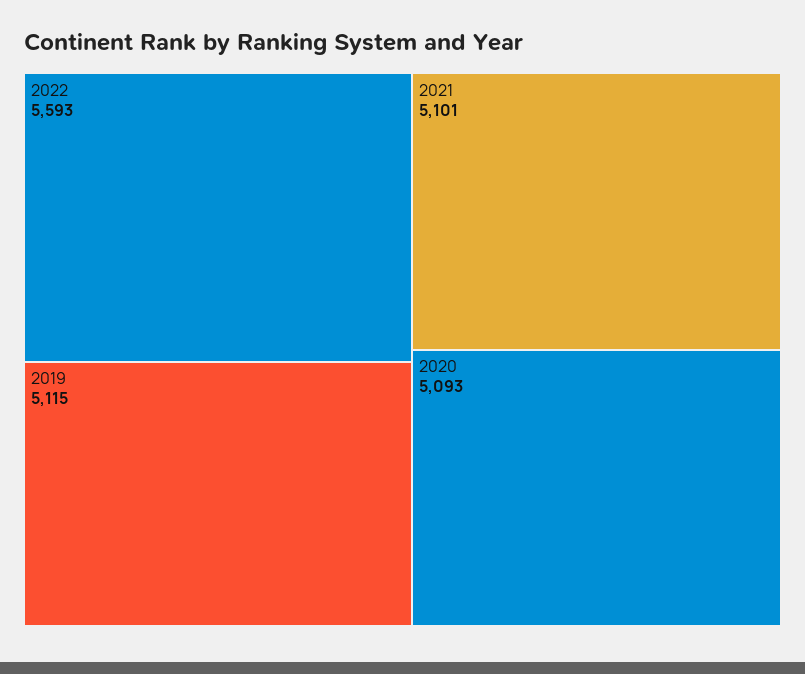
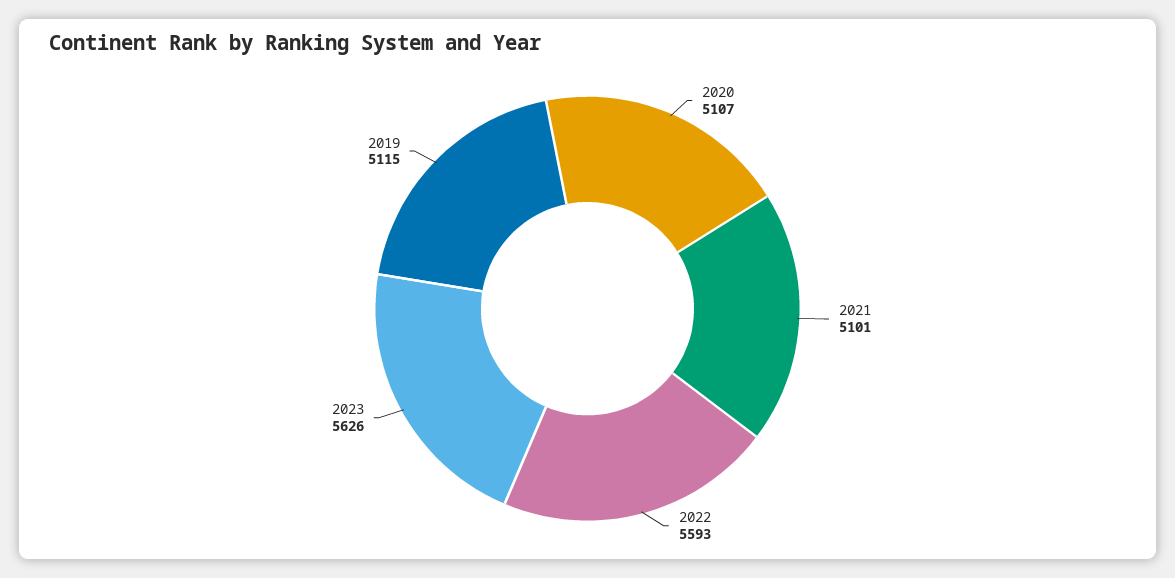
2020: 5093 -> 5107
2023: none -> 5626

